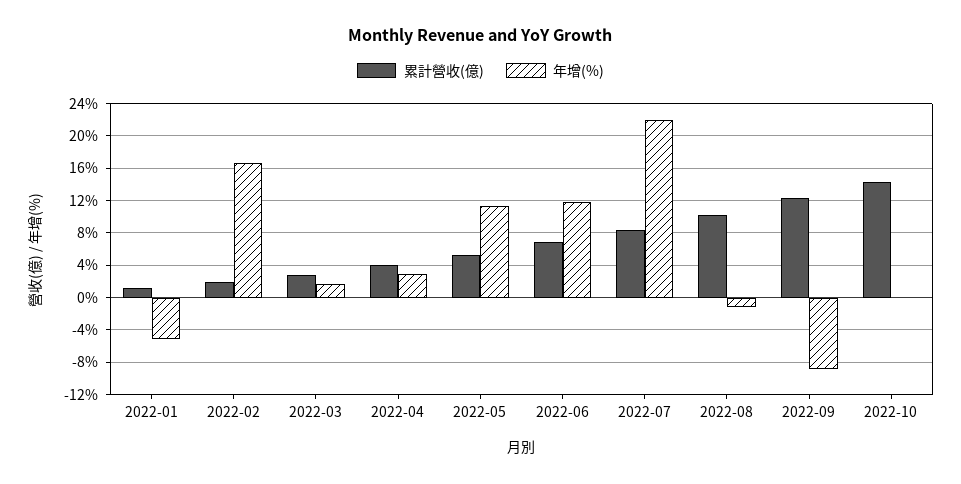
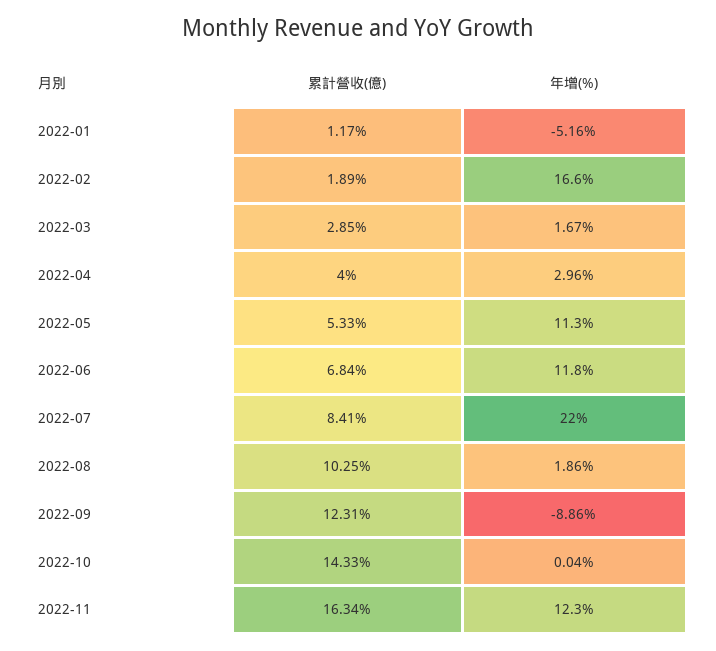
年增(%), 2022-08: -1 -> 1.86
累計營收(億), 2022-11: none -> 16.34
年增(%), 2022-11: none -> 12.3

